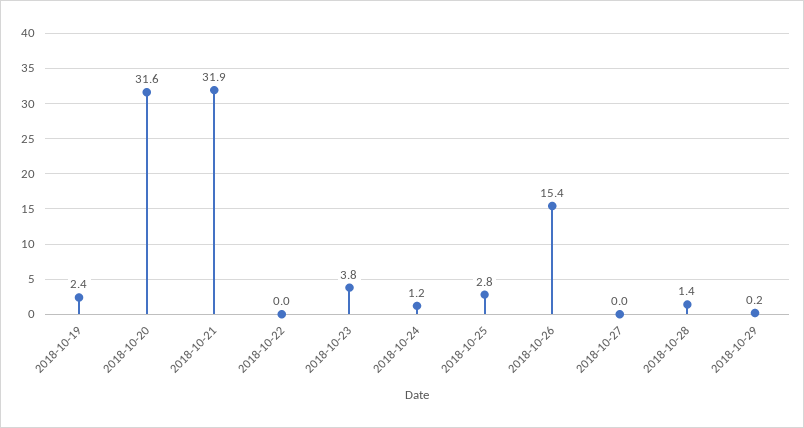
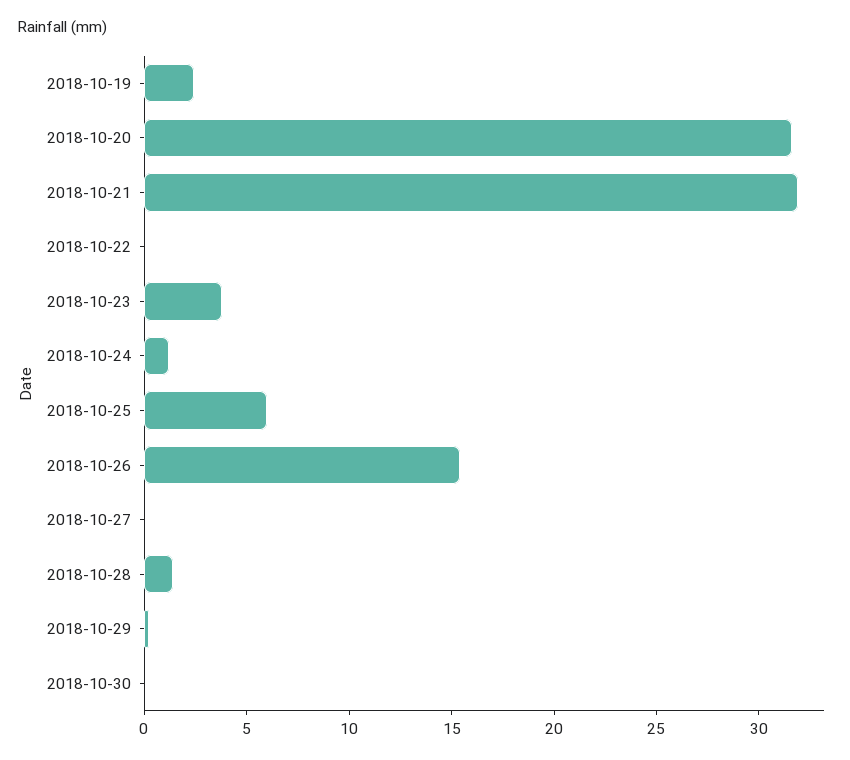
2018-10-25: 2.8 -> 6
2018-10-30: none -> 0

